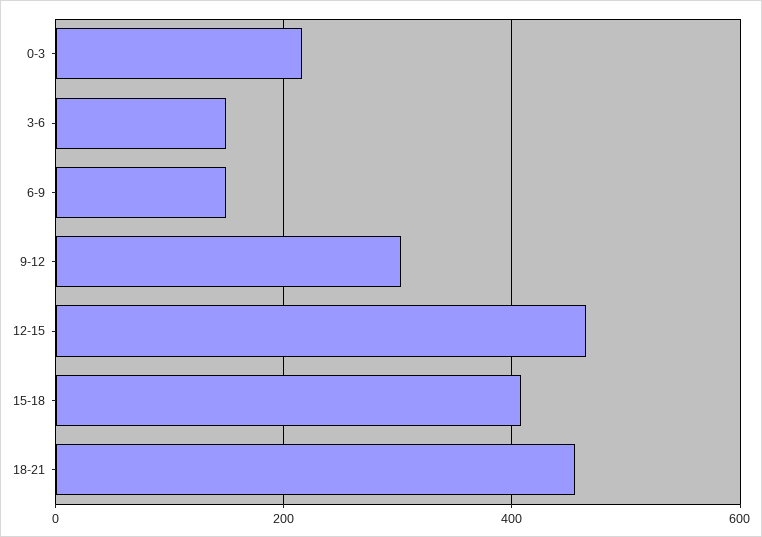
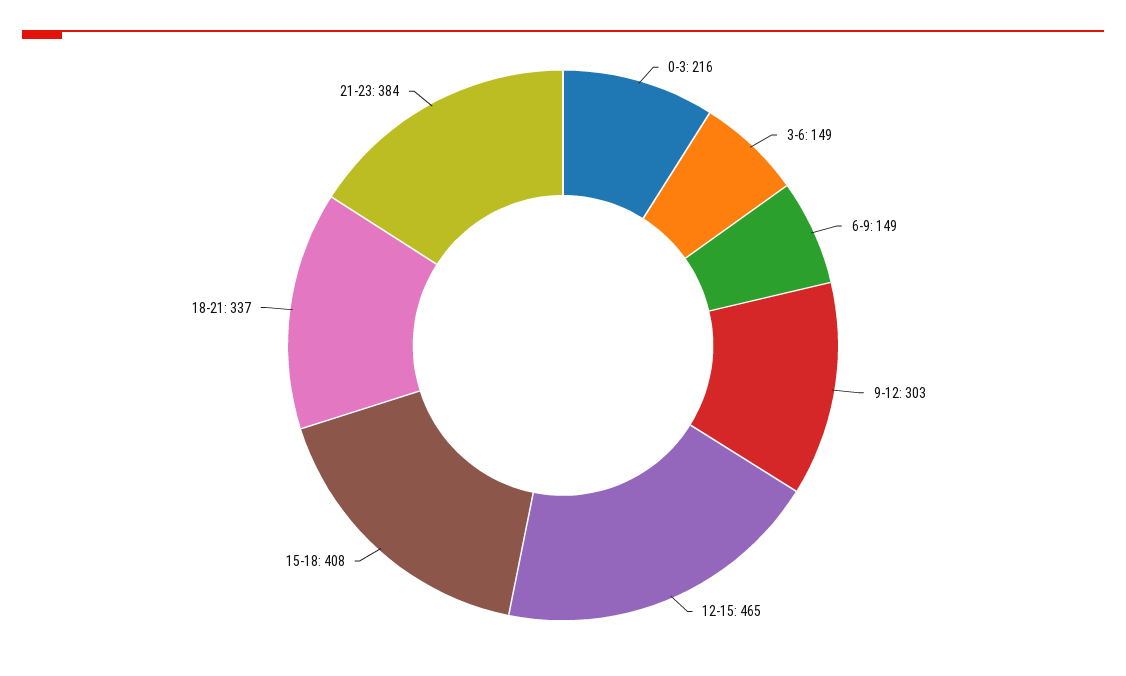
18-21: 460 -> 337
21-23: none -> 384

